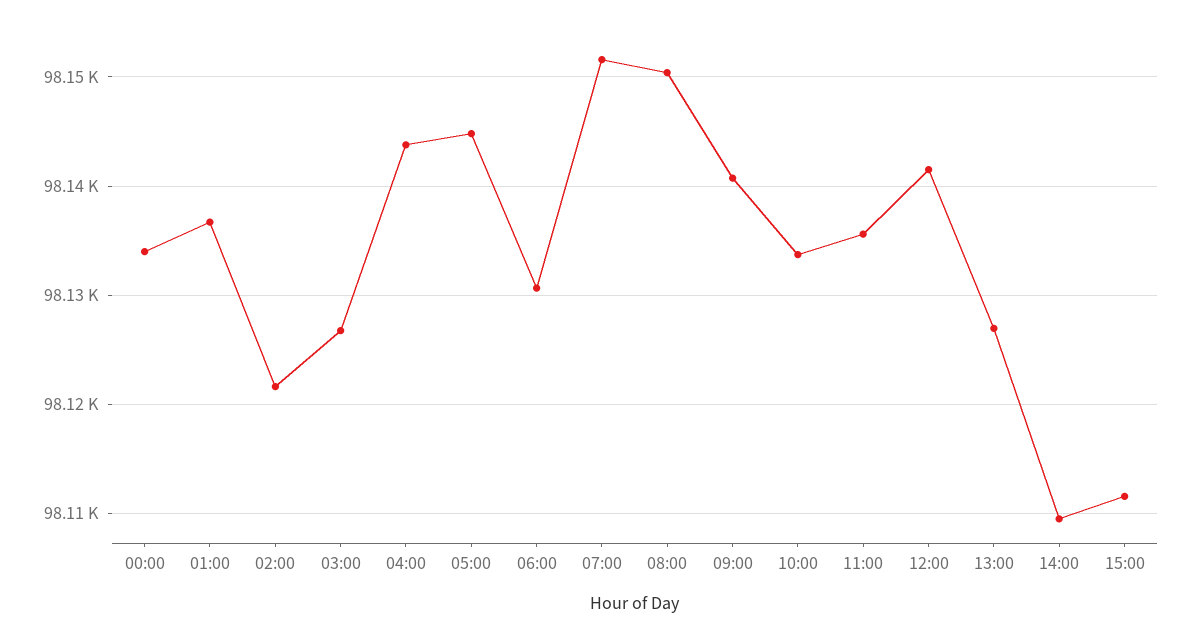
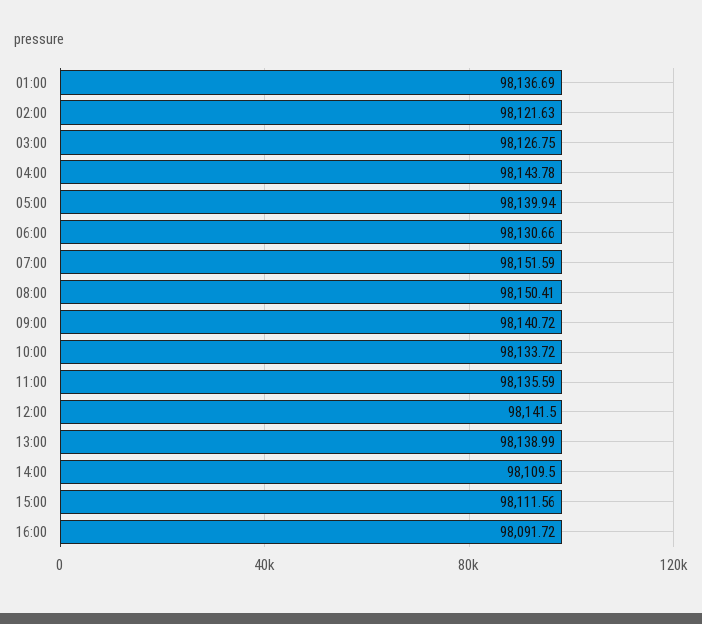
00:00: 98134 -> none
05:00: 98145 -> 98139.94
13:00: 98127 -> 98138.99
16:00: none -> 98091.72

